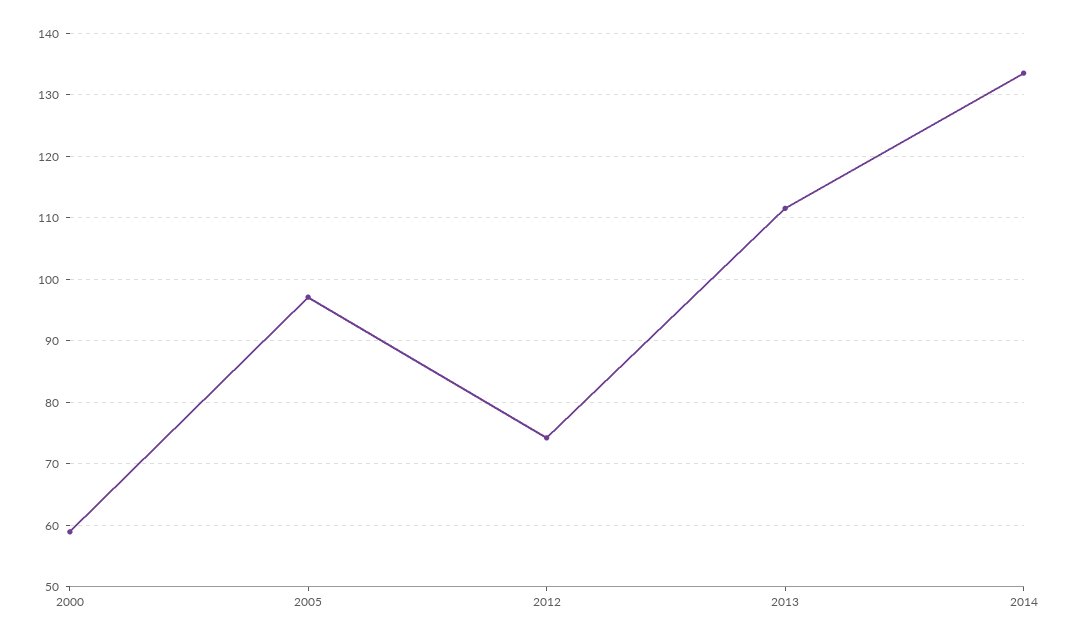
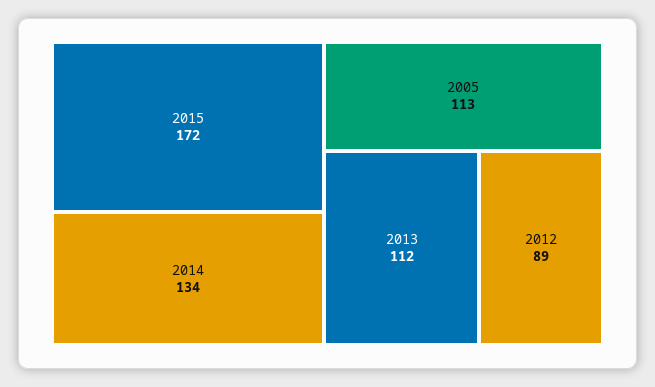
2000: 59 -> none
2005: 97 -> 113
2012: 74 -> 89
2015: none -> 172

